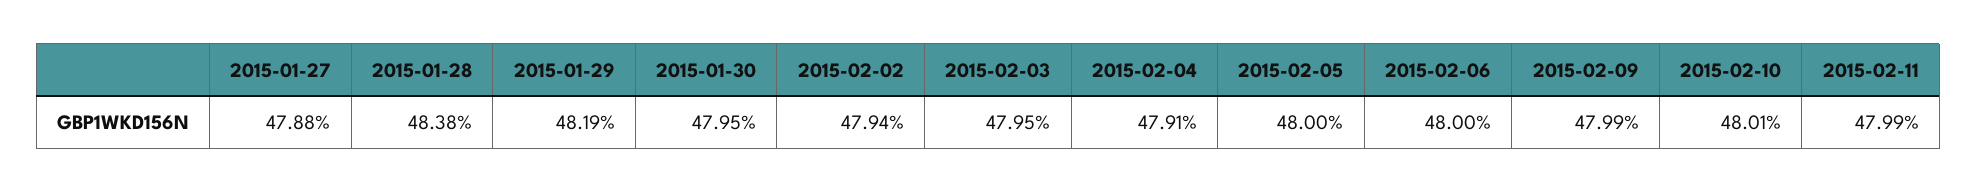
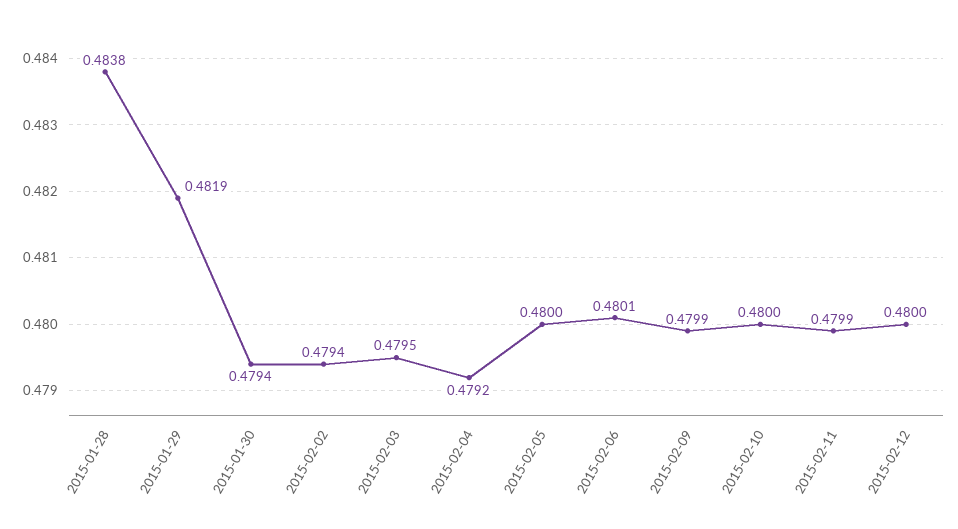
2015-01-27: 0.4788 -> none
2015-01-30: 0.4795 -> 0.4794
2015-02-04: 0.4791 -> 0.4792
2015-02-06: 0.48 -> 0.4801
2015-02-10: 0.4801 -> 0.48
2015-02-12: none -> 0.48

